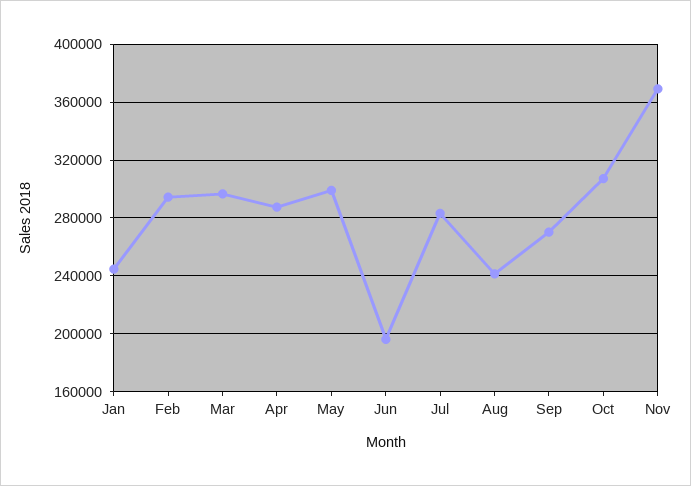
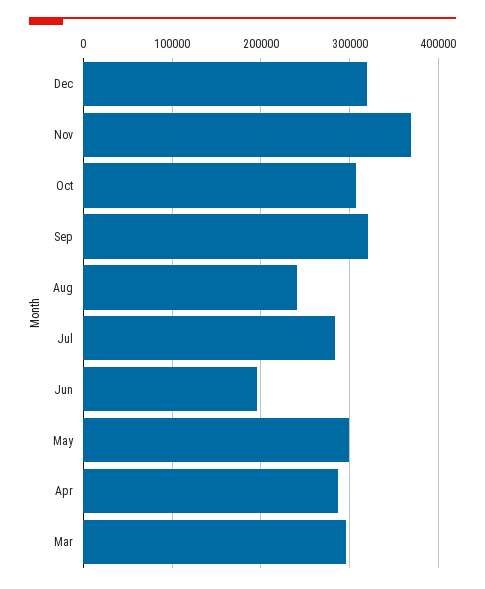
Jan: 245000 -> none
Feb: 295000 -> none
Sep: 270000 -> 320000
Dec: none -> 320000

